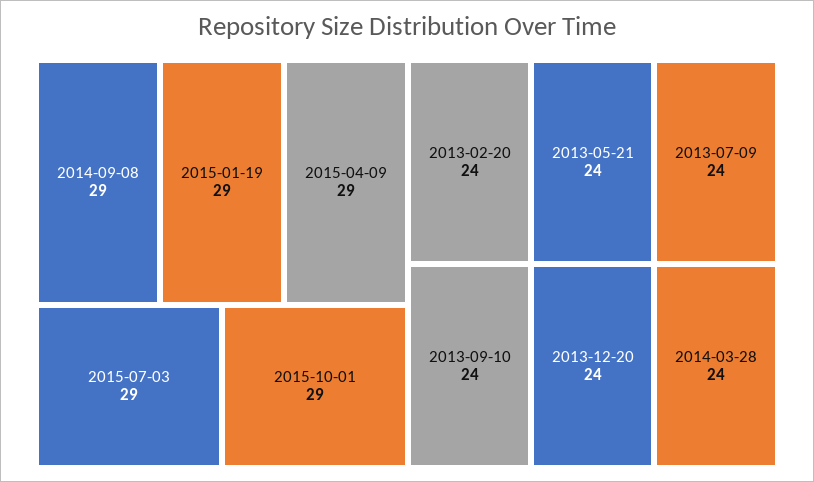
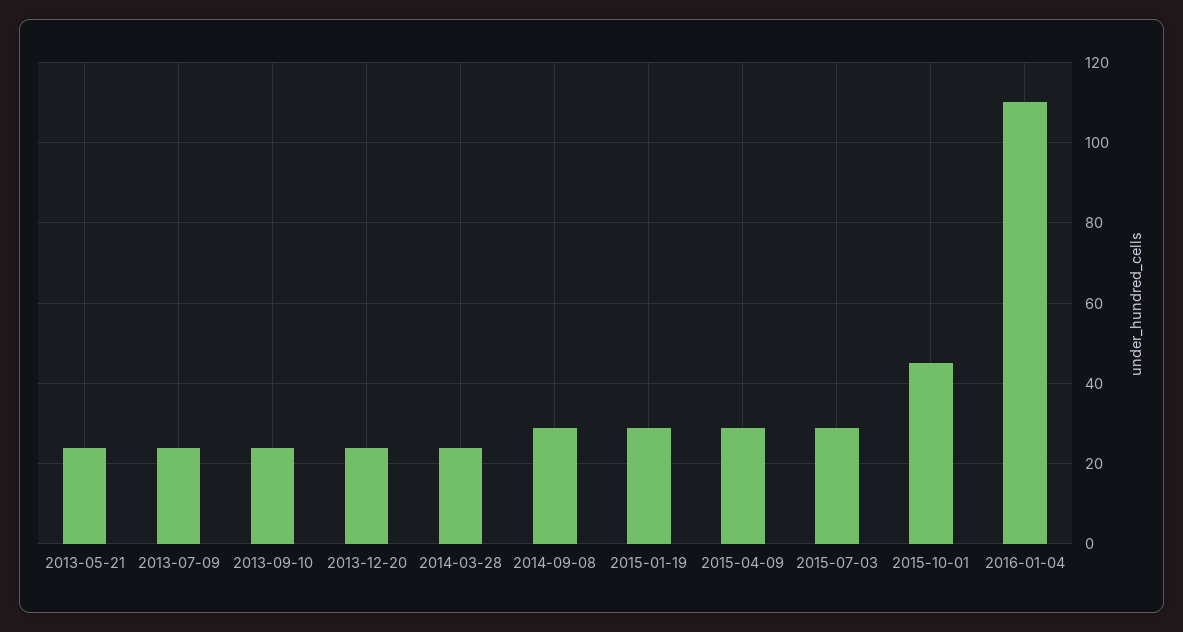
2015-10-01: 29 -> 45
2013-02-20: 24 -> none
2016-01-04: none -> 110

